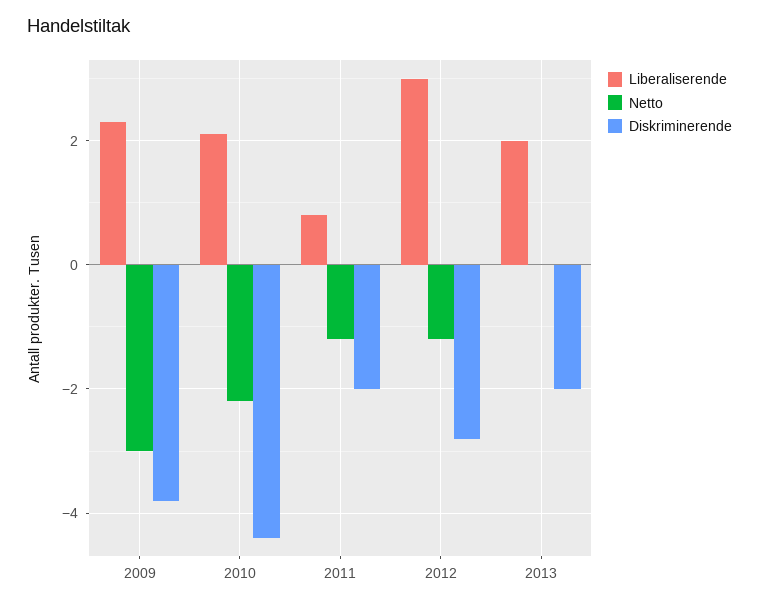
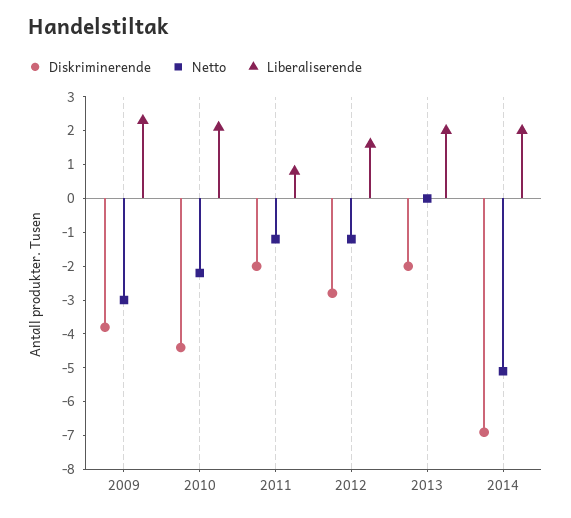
Liberaliserende, 2012: 3 -> 1.5
Diskriminerende, 2014: none -> -7
Netto, 2014: none -> -5
Liberaliserende, 2014: none -> 2

